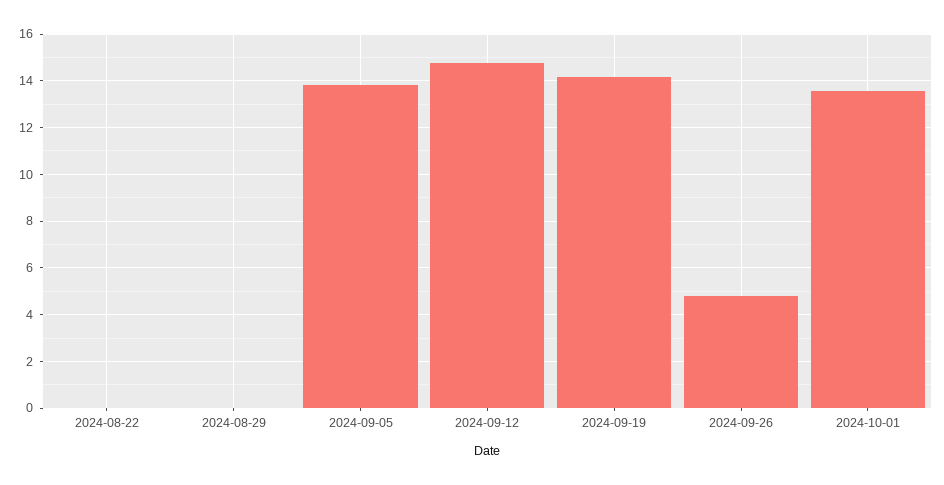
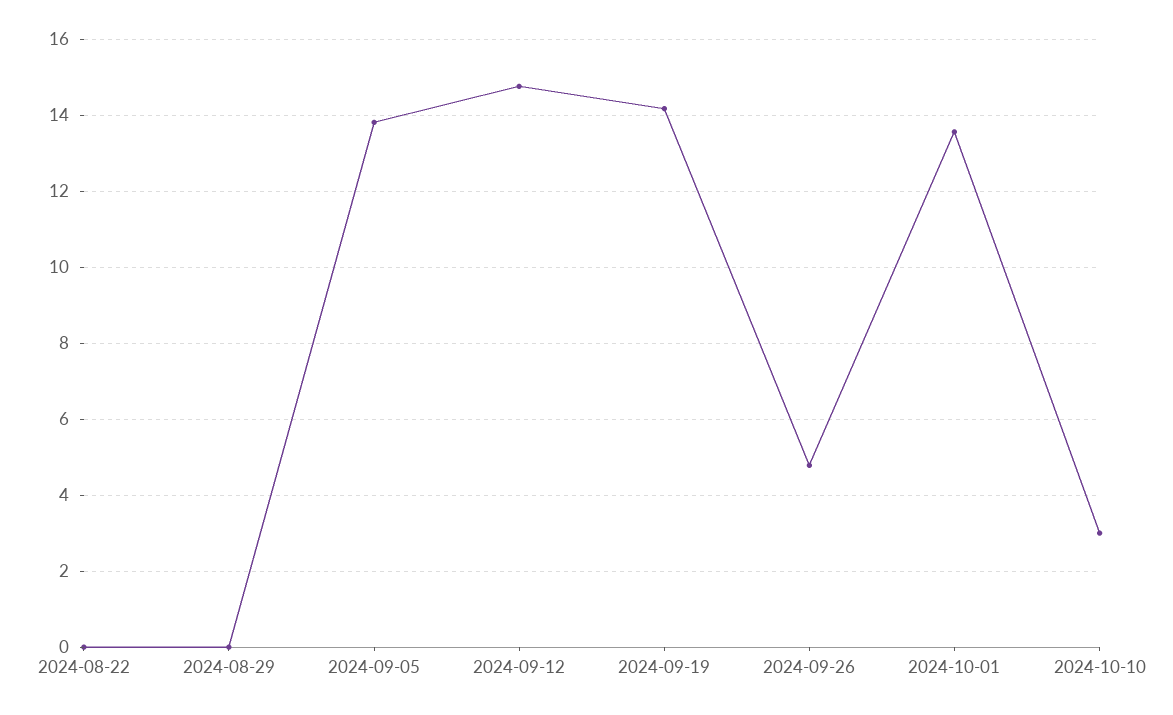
2024-10-10: none -> 3

